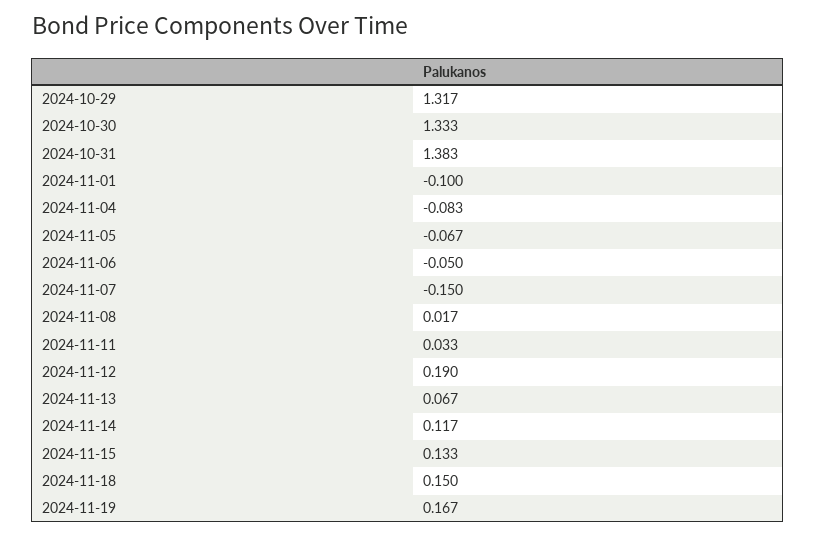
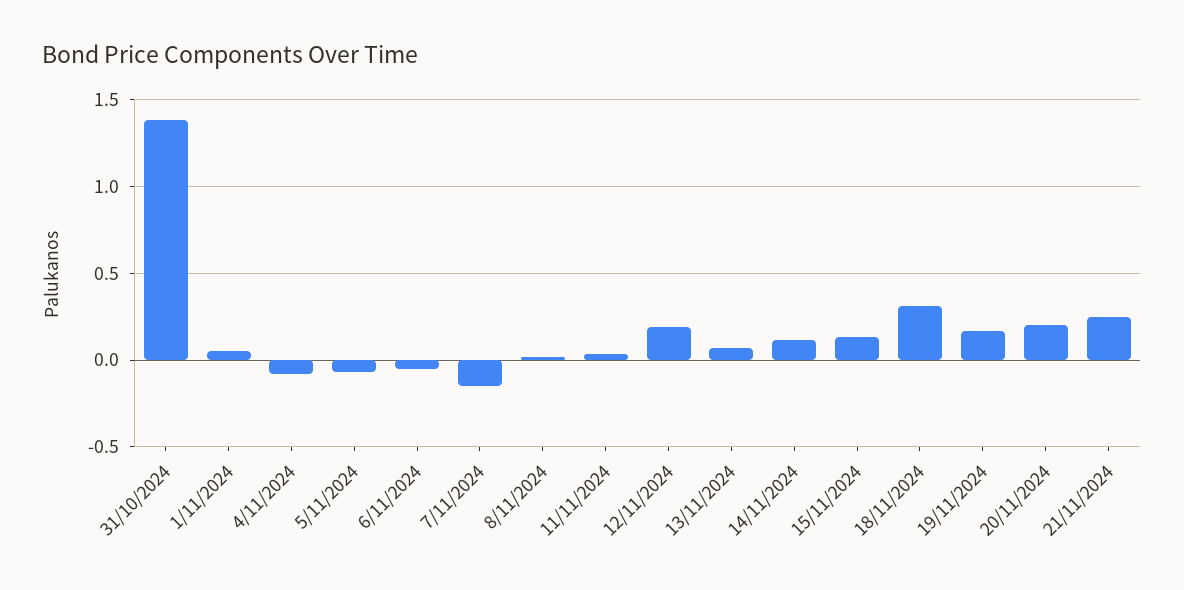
2024-10-29: 1.317 -> none
2024-10-30: 1.333 -> none
2024-11-01: -0.1 -> 0.05
2024-11-18: 0.15 -> 0.3
20/11/2024: none -> 0.2
21/11/2024: none -> 0.25

